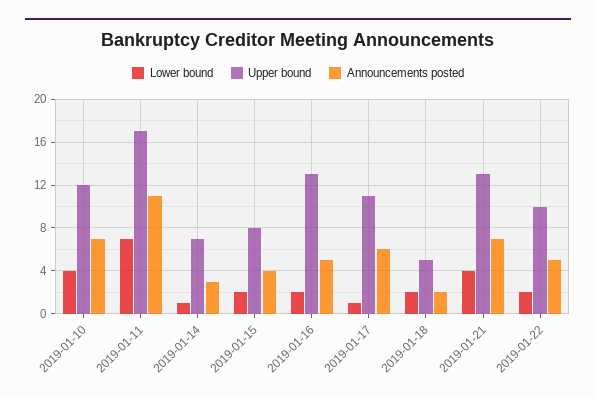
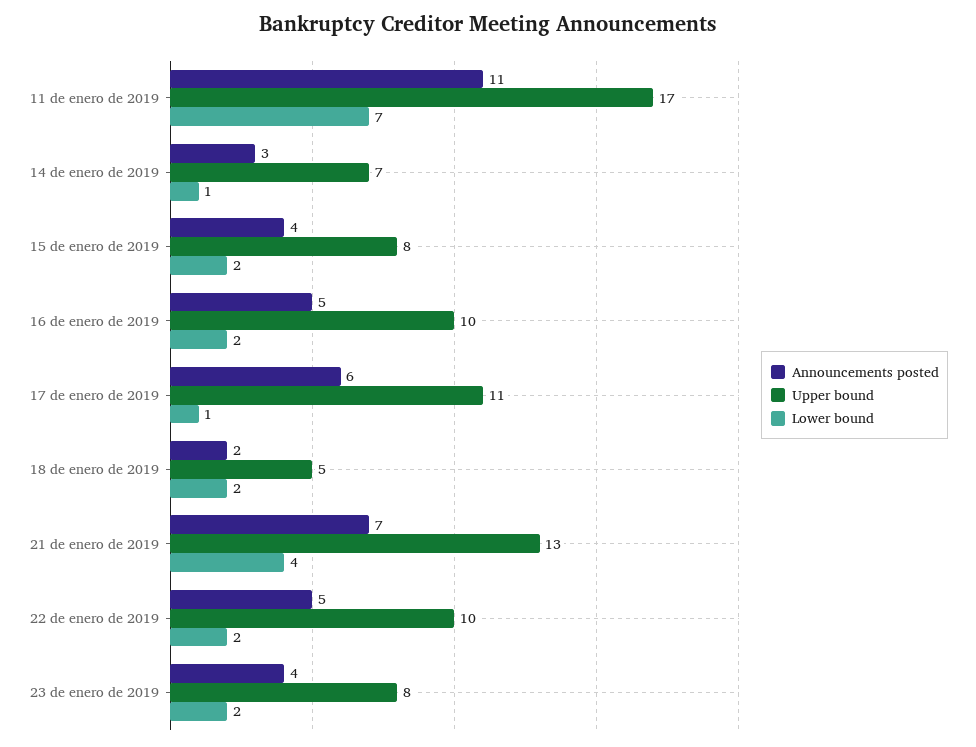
Lower bound, 2019-01-10: 4 -> none
Upper bound, 2019-01-10: 12 -> none
Announcements posted, 2019-01-10: 7 -> none
Upper bound, 2019-01-16: 13 -> 10
Announcements posted, 23 de enero de 2019: none -> 4
Upper bound, 23 de enero de 2019: none -> 8
Lower bound, 23 de enero de 2019: none -> 2

